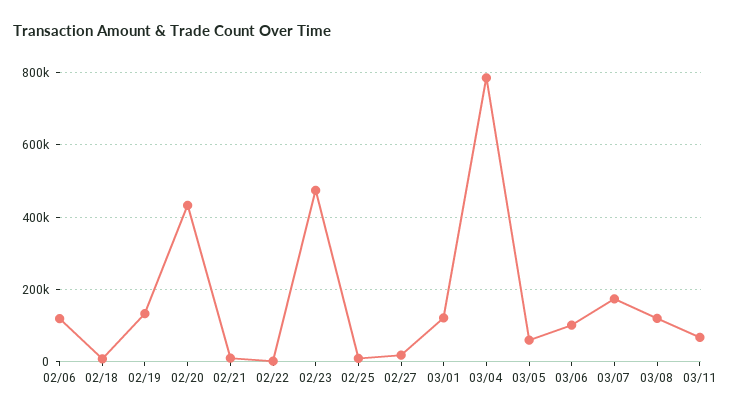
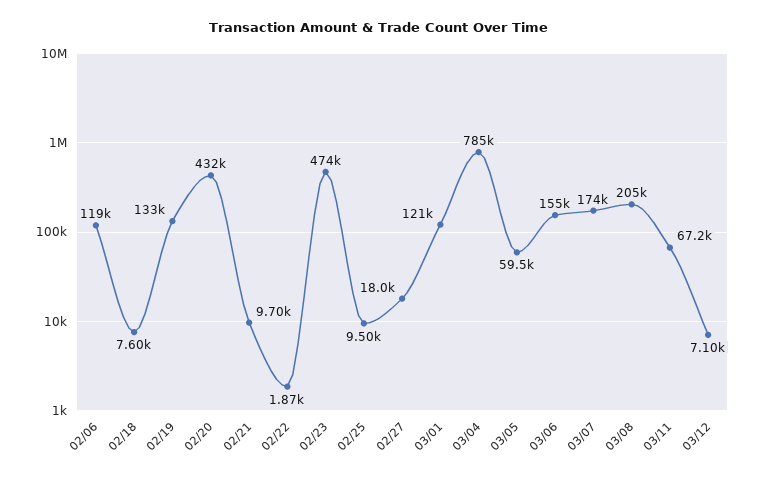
03/06: 100000 -> 155000
03/08: 120000 -> 205000
03/12: none -> 7100

